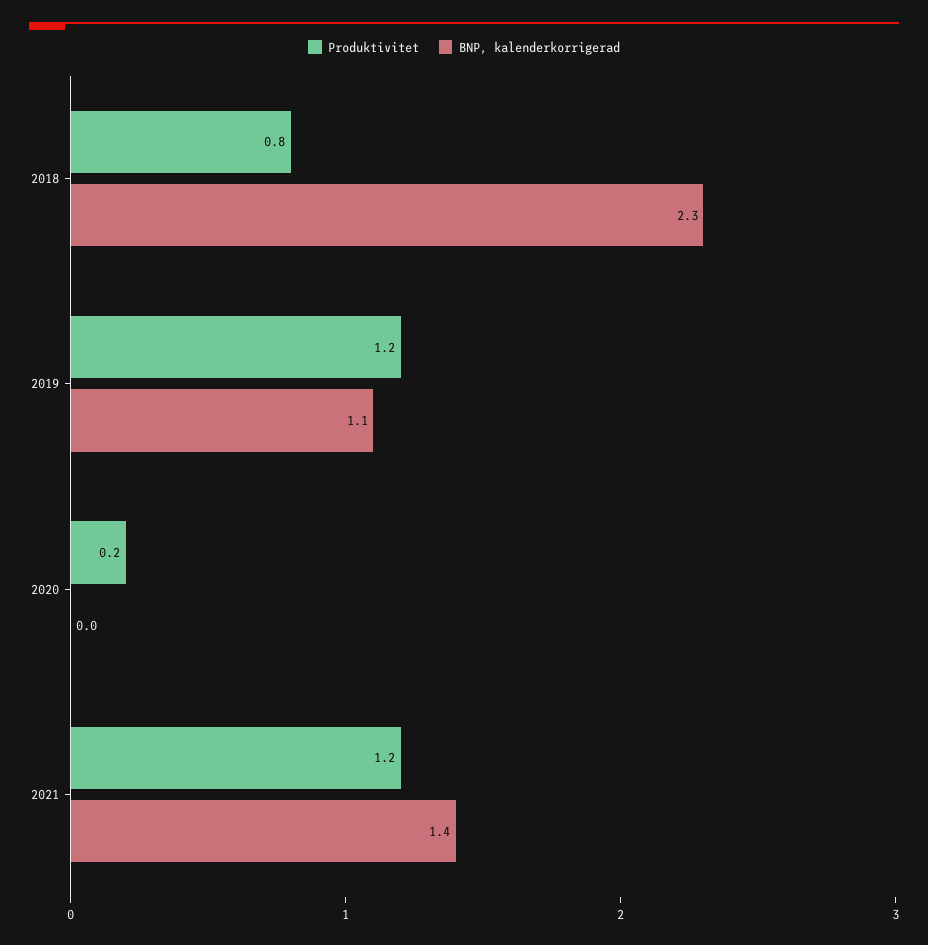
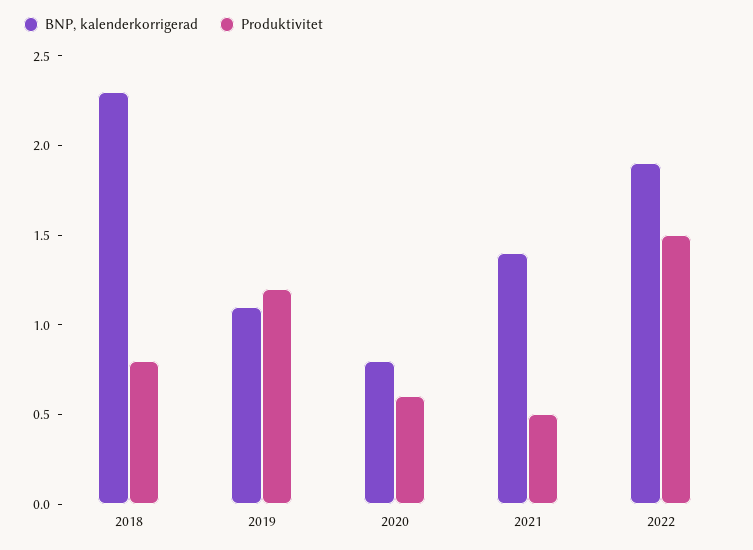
Produktivitet, 2020: 0.2 -> 0.6
BNP, kalenderkorrigerad, 2020: 0 -> 0.8
Produktivitet, 2021: 1.2 -> 0.5
BNP, kalenderkorrigerad, 2022: none -> 1.9
Produktivitet, 2022: none -> 1.5

